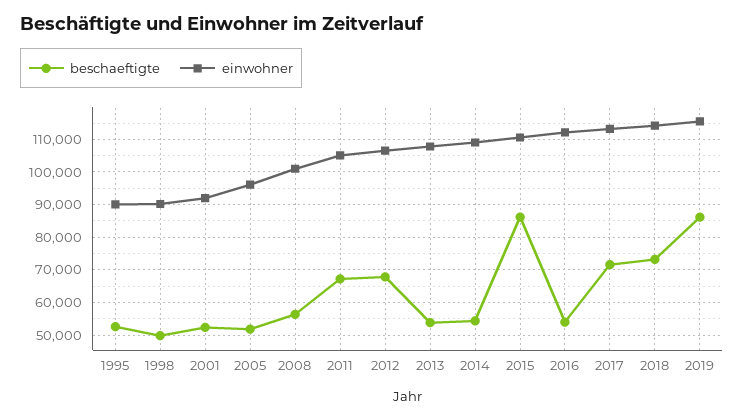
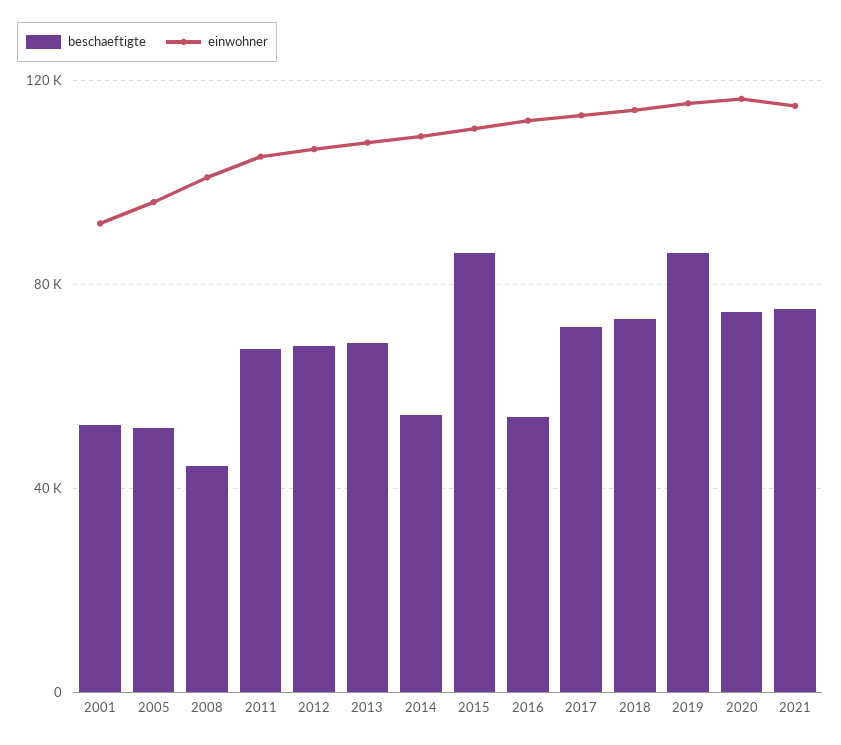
beschaeftigte, 1995: 52000 -> none
einwohner, 1995: 90000 -> none
beschaeftigte, 1998: 50000 -> none
einwohner, 1998: 90000 -> none
beschaeftigte, 2008: 56000 -> 45000
beschaeftigte, 2013: 54000 -> 70000
beschaeftigte, 2020: none -> 75000
einwohner, 2020: none -> 115000
beschaeftigte, 2021: none -> 75000
einwohner, 2021: none -> 115000

